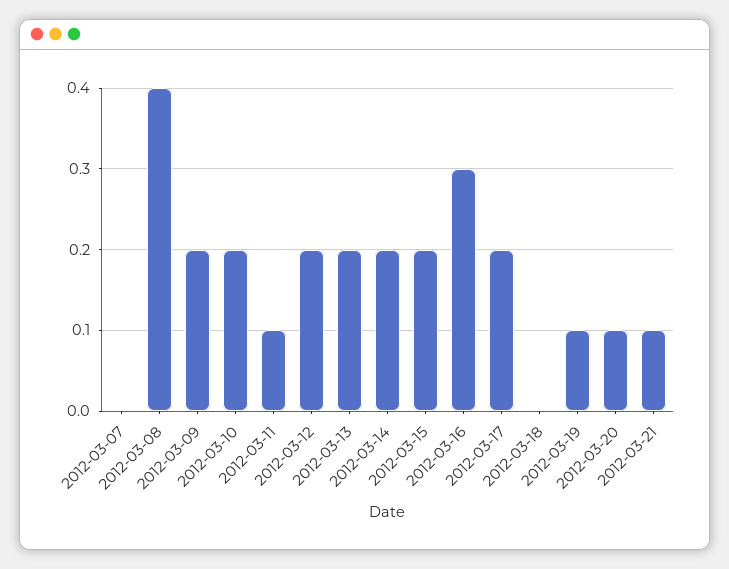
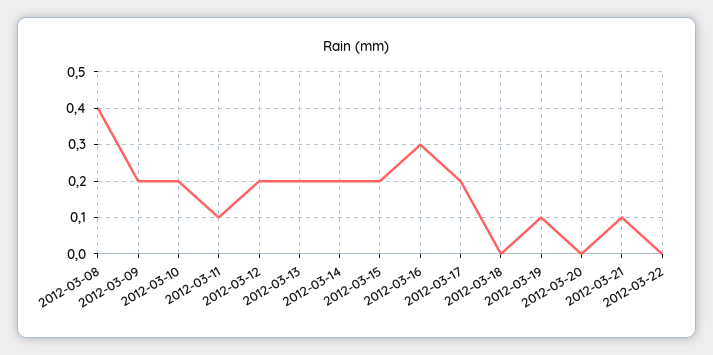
2012-03-07: 0 -> none
2012-03-20: 0.1 -> 0
2012-03-22: none -> 0

